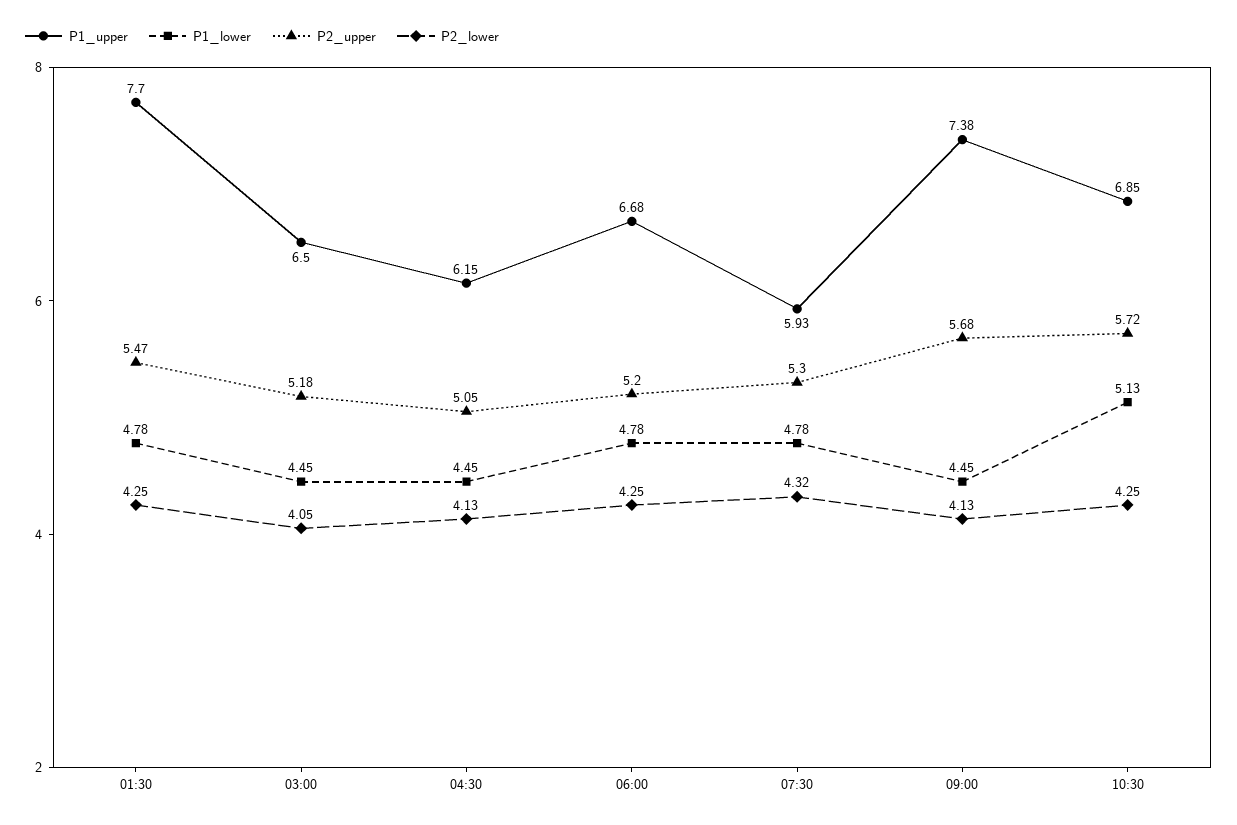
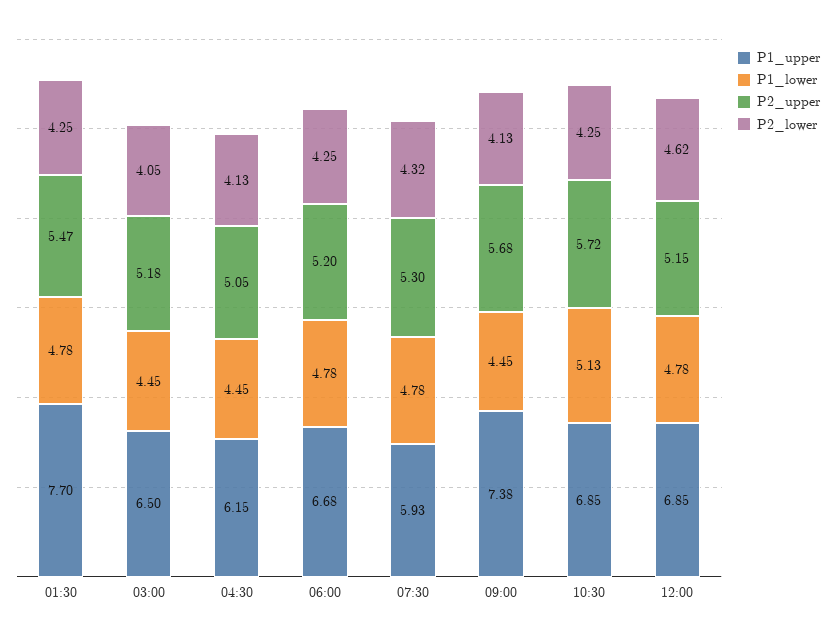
P1_upper, 12:00: none -> 6.85
P1_lower, 12:00: none -> 4.78
P2_upper, 12:00: none -> 5.15
P2_lower, 12:00: none -> 4.62

